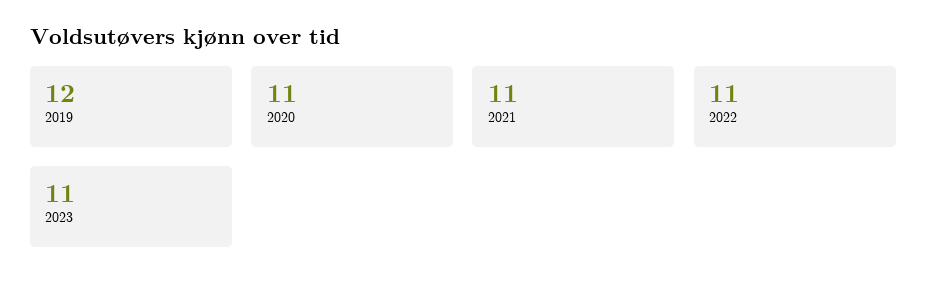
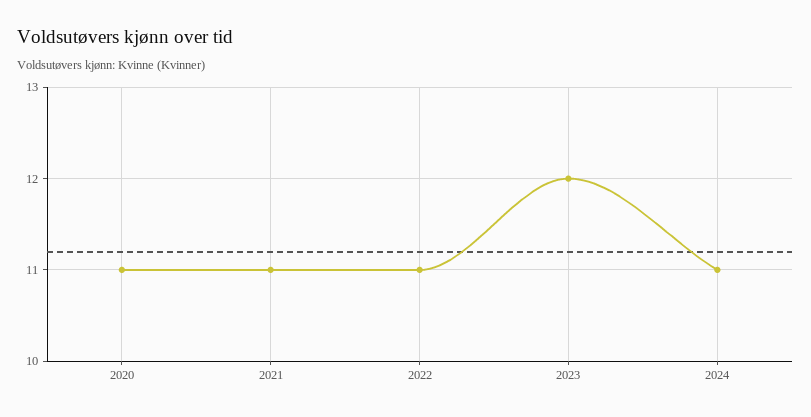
2019: 12 -> none
2023: 11 -> 12
2024: none -> 11

